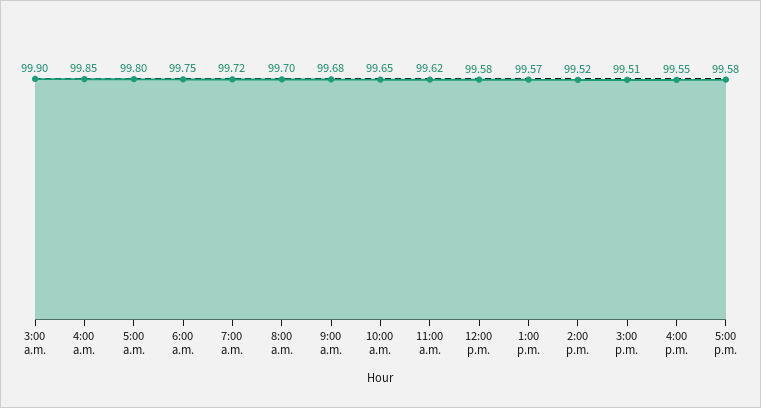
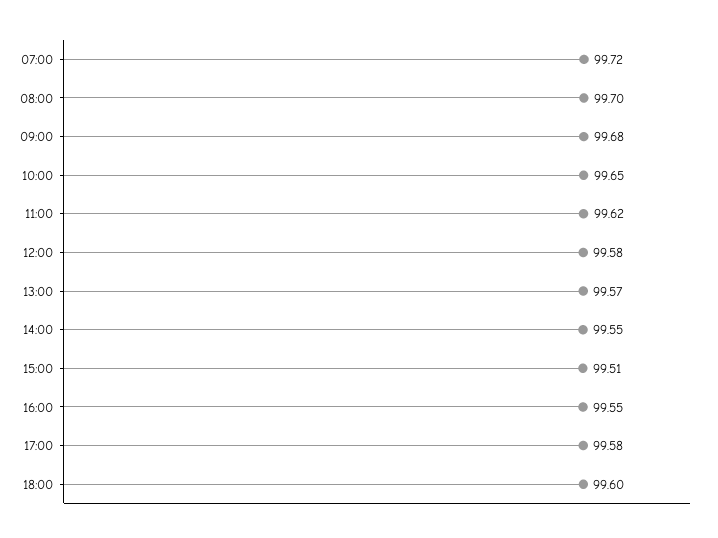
3:00 a.m.: 99.9 -> none
4:00 a.m.: 99.85 -> none
5:00 a.m.: 99.8 -> none
6:00 a.m.: 99.75 -> none
2:00 p.m.: 99.52 -> 99.55
18:00: none -> 99.6

